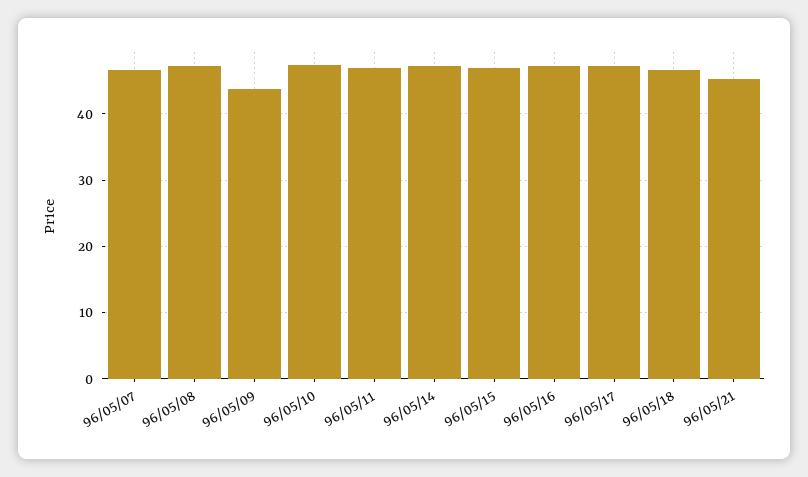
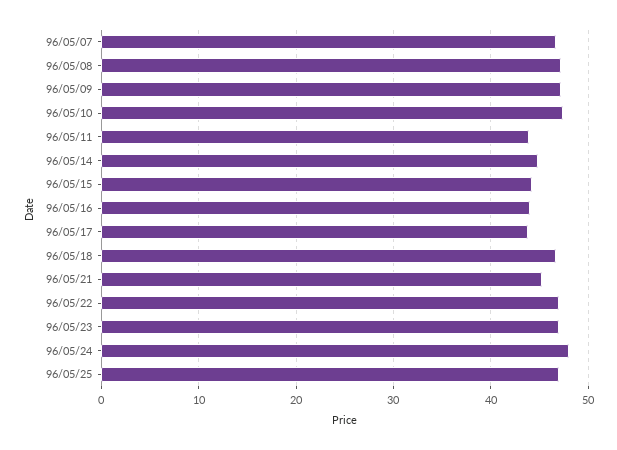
96/05/09: 44 -> 47
96/05/11: 47 -> 44
96/05/14: 47 -> 45
96/05/15: 47 -> 44
96/05/16: 47 -> 44
96/05/17: 47 -> 44
96/05/22: none -> 47
96/05/23: none -> 47
96/05/24: none -> 48
96/05/25: none -> 47

